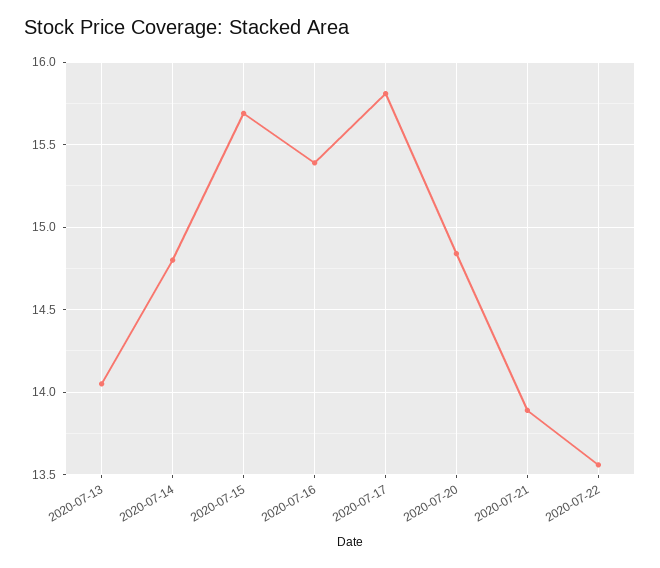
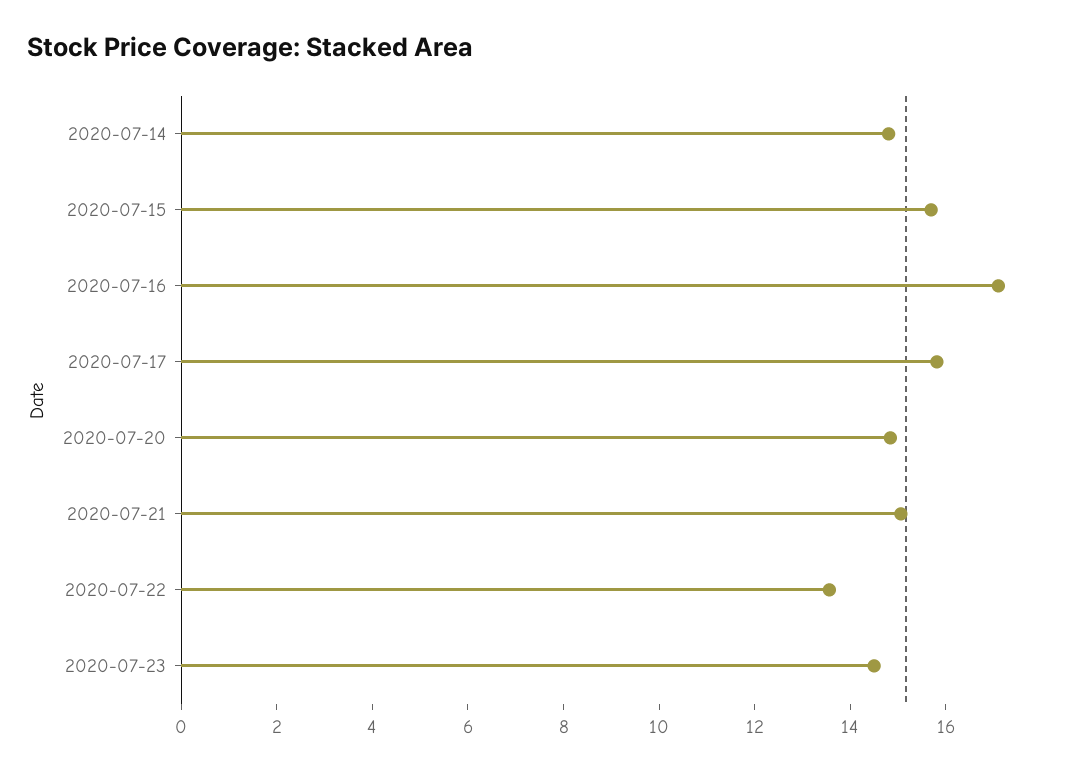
2020-07-13: 14.05 -> none
2020-07-16: 15.4 -> 17
2020-07-21: 13.9 -> 15
2020-07-23: none -> 14.5

